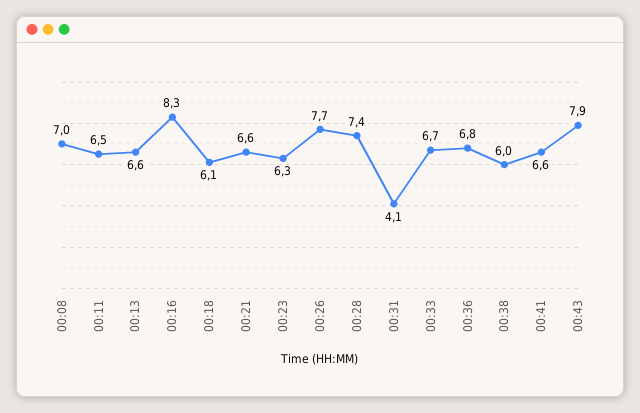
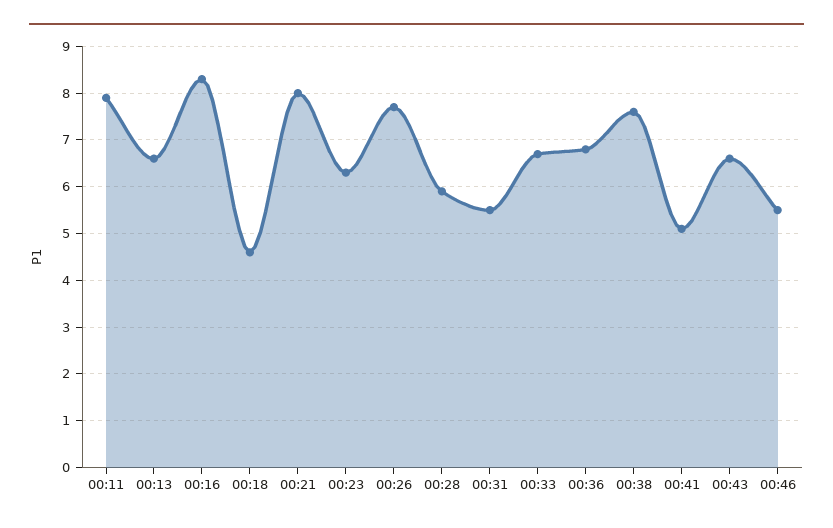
00:08: 7 -> none
00:11: 6.5 -> 8
00:18: 6.1 -> 4.5
00:21: 6.6 -> 8
00:28: 7.4 -> 6
00:31: 4.1 -> 5.5
00:38: 6 -> 7.5
00:41: 6.6 -> 5
00:43: 7.9 -> 6.5
00:46: none -> 5.5

